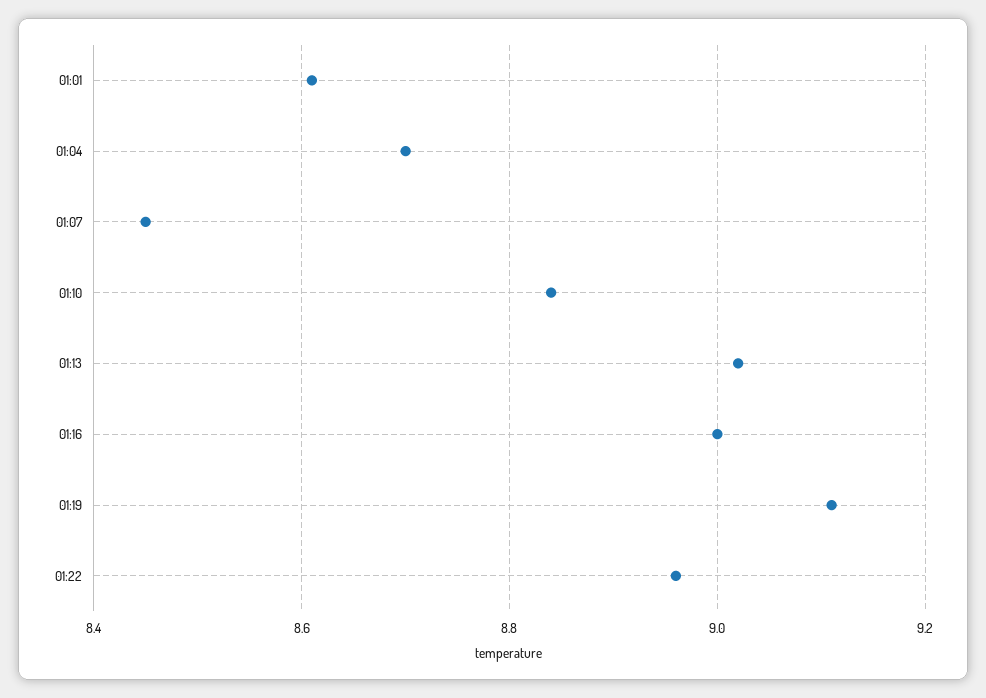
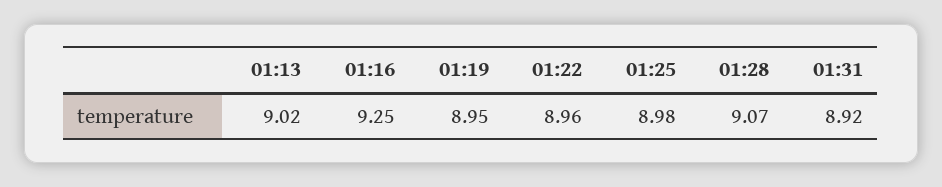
01:01: 8.6 -> none
01:04: 8.7 -> none
01:07: 8.45 -> none
01:10: 8.85 -> none
01:16: 9 -> 9.25
01:19: 9.1 -> 8.95
01:25: none -> 8.98
01:28: none -> 9.07
01:31: none -> 8.92

